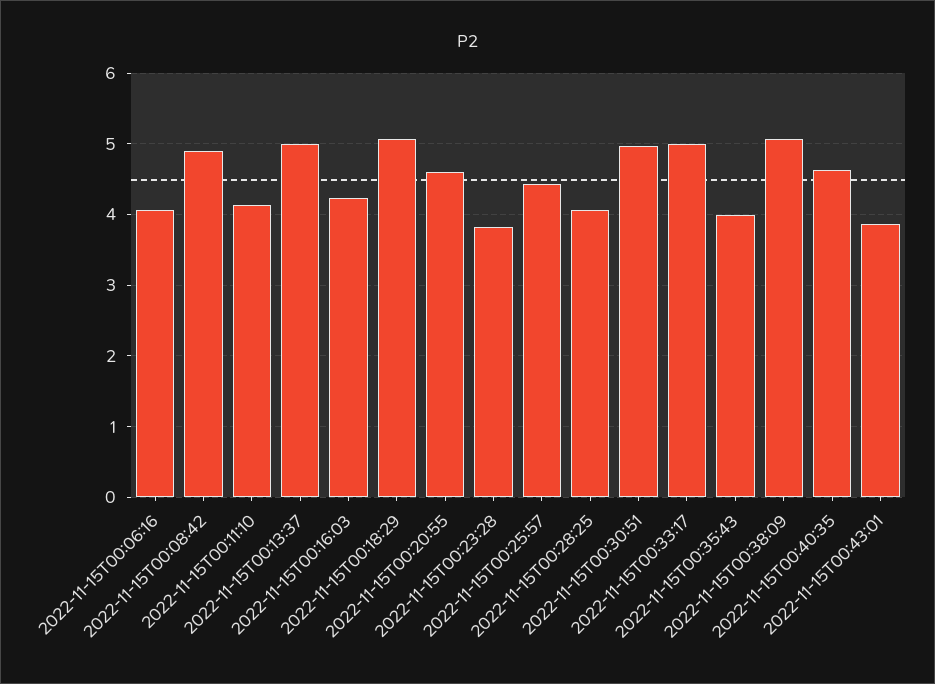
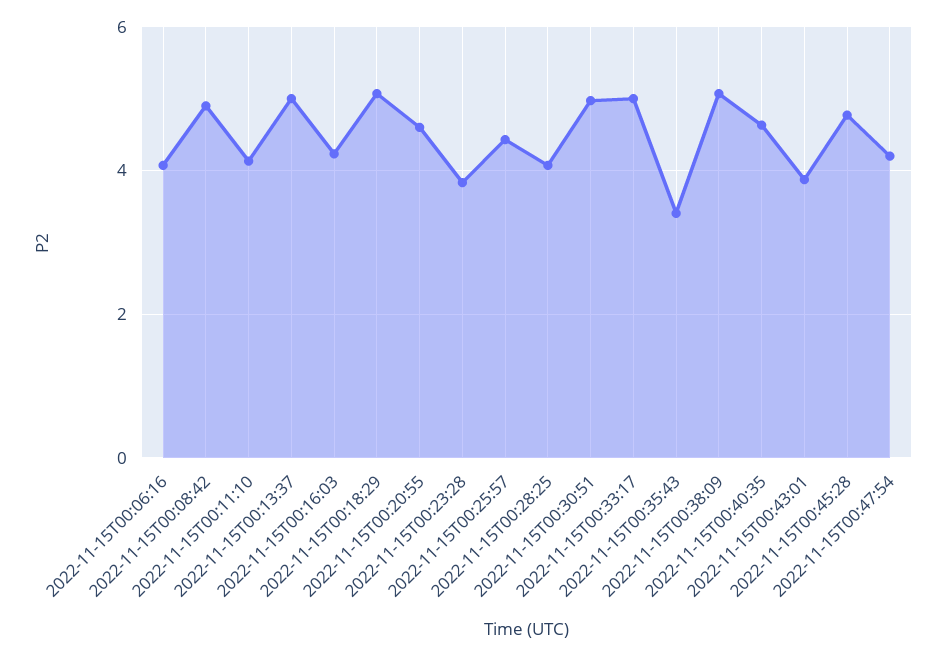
2022-11-15T00:35:43: 4 -> 3.4
2022-11-15T00:45:28: none -> 4.8
2022-11-15T00:47:54: none -> 4.2

